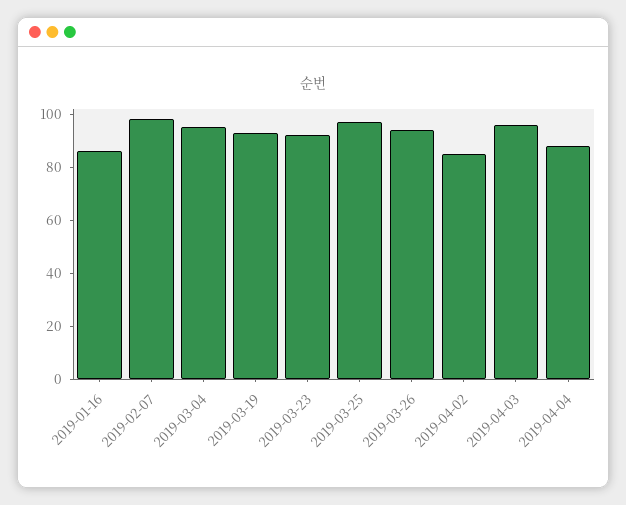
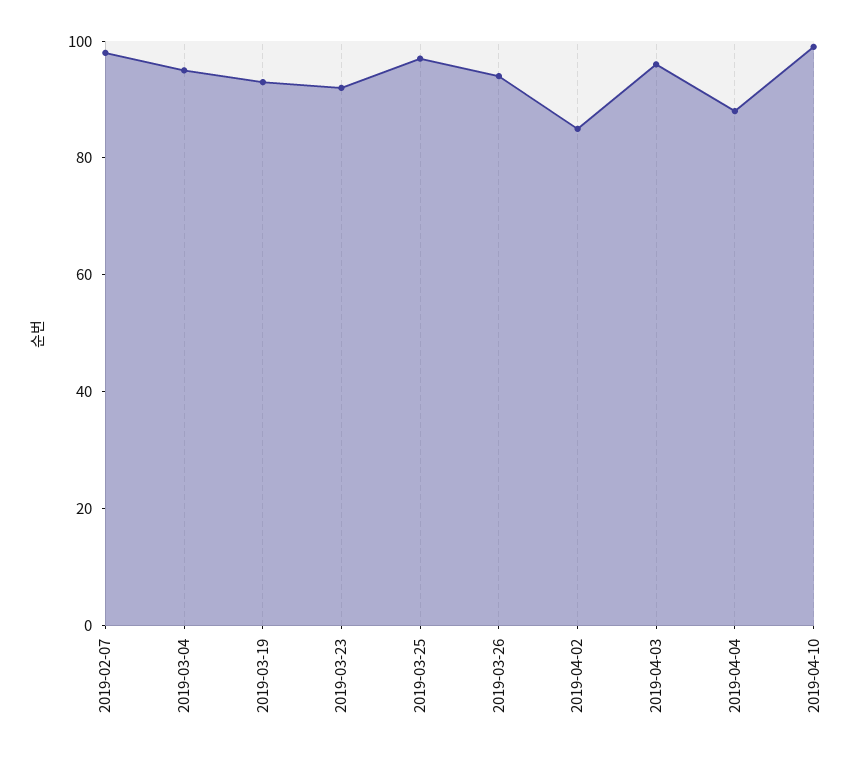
2019-01-16: 85 -> none
2019-04-10: none -> 100

